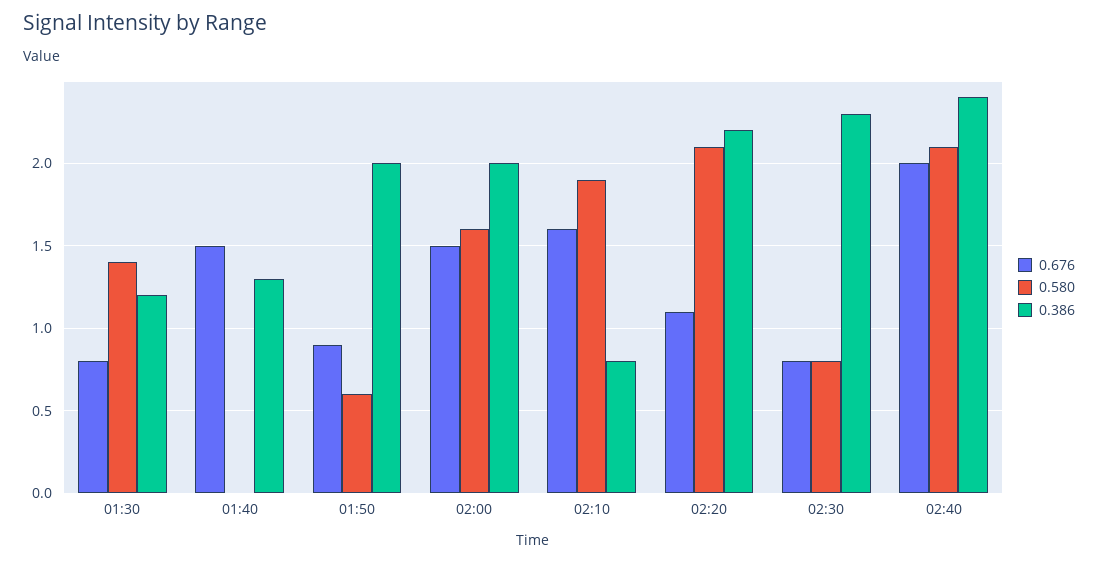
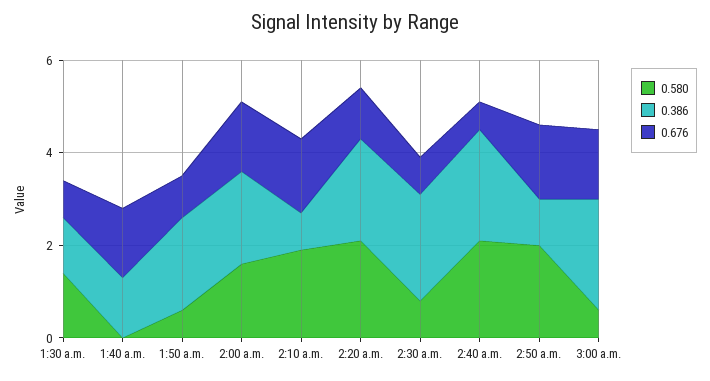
0.676, 02:40: 2 -> 0.5
0.580, 2:50 a.m.: none -> 2
0.386, 2:50 a.m.: none -> 1
0.676, 2:50 a.m.: none -> 1.5
0.580, 3:00 a.m.: none -> 0.5
0.386, 3:00 a.m.: none -> 2.5
0.676, 3:00 a.m.: none -> 1.5

